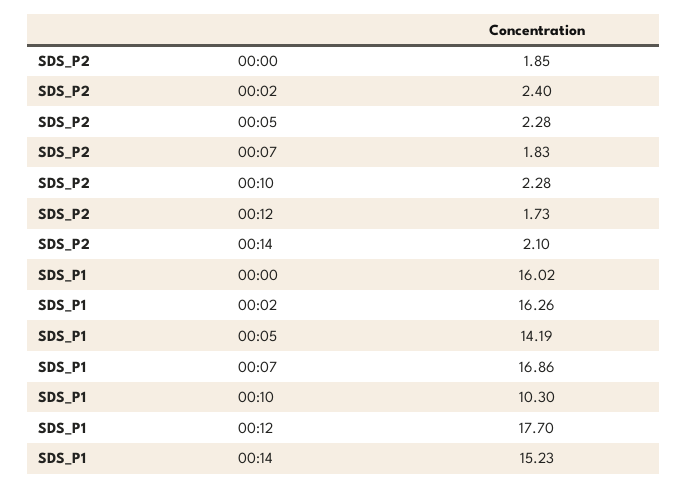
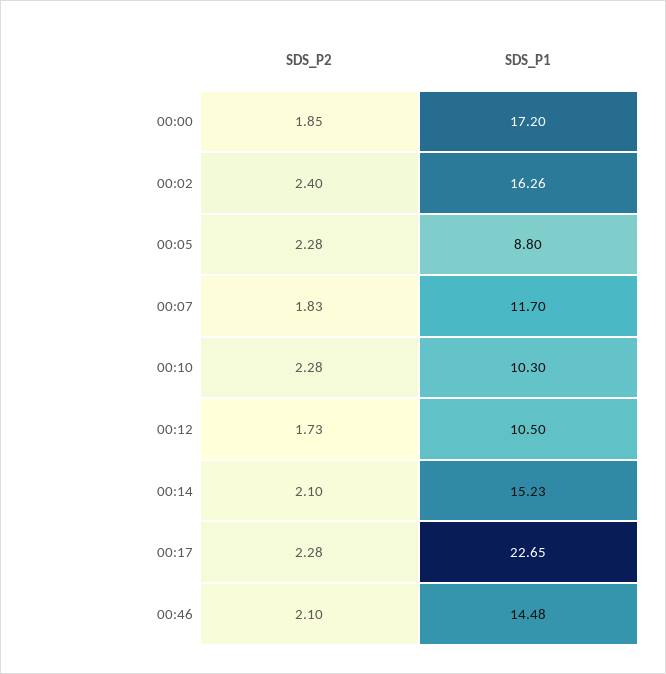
SDS_P1, 00:00: 16.02 -> 17.2
SDS_P1, 00:05: 14.19 -> 8.8
SDS_P1, 00:07: 16.86 -> 11.7
SDS_P1, 00:12: 17.7 -> 10.5
SDS_P2, 00:17: none -> 2.28
SDS_P1, 00:17: none -> 22.65
SDS_P2, 00:46: none -> 2.1
SDS_P1, 00:46: none -> 14.48

